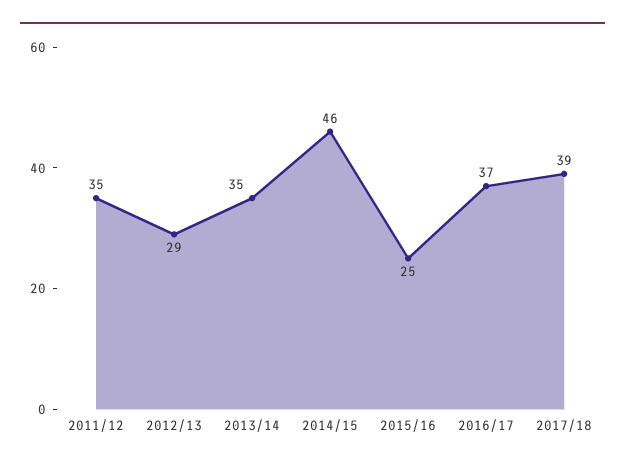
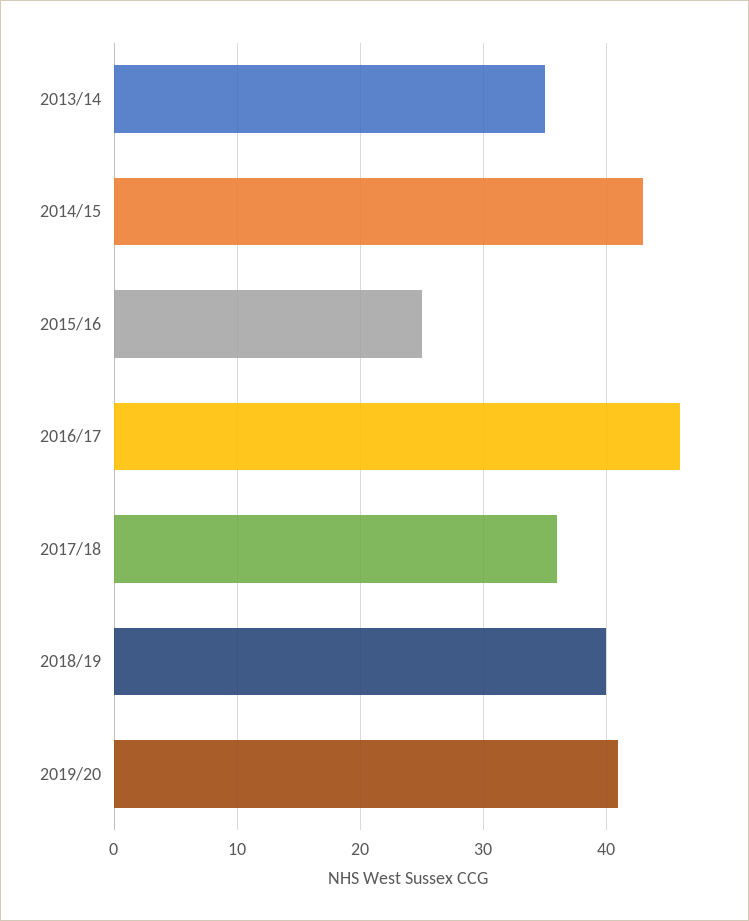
2011/12: 35 -> none
2012/13: 29 -> none
2014/15: 46 -> 43
2016/17: 37 -> 46
2017/18: 39 -> 36
2018/19: none -> 40
2019/20: none -> 41

